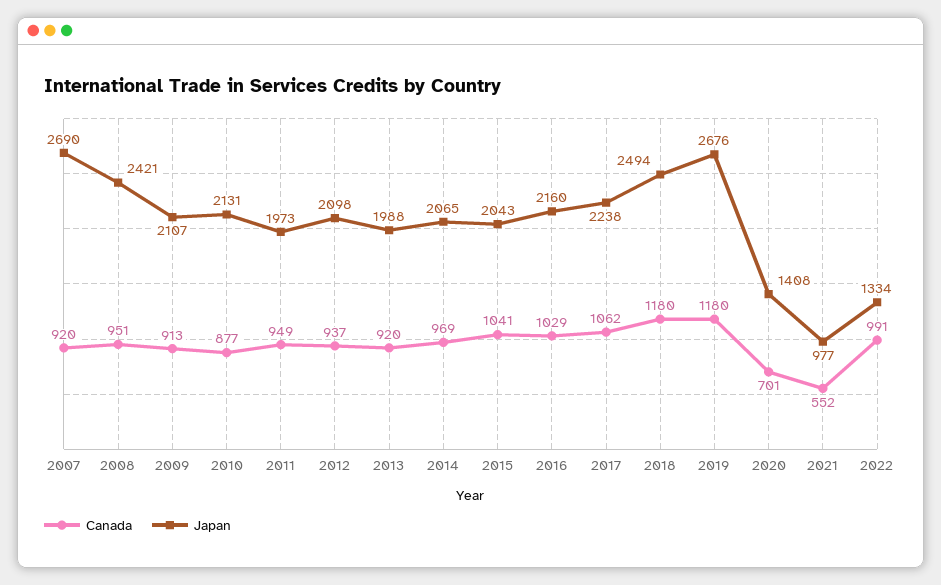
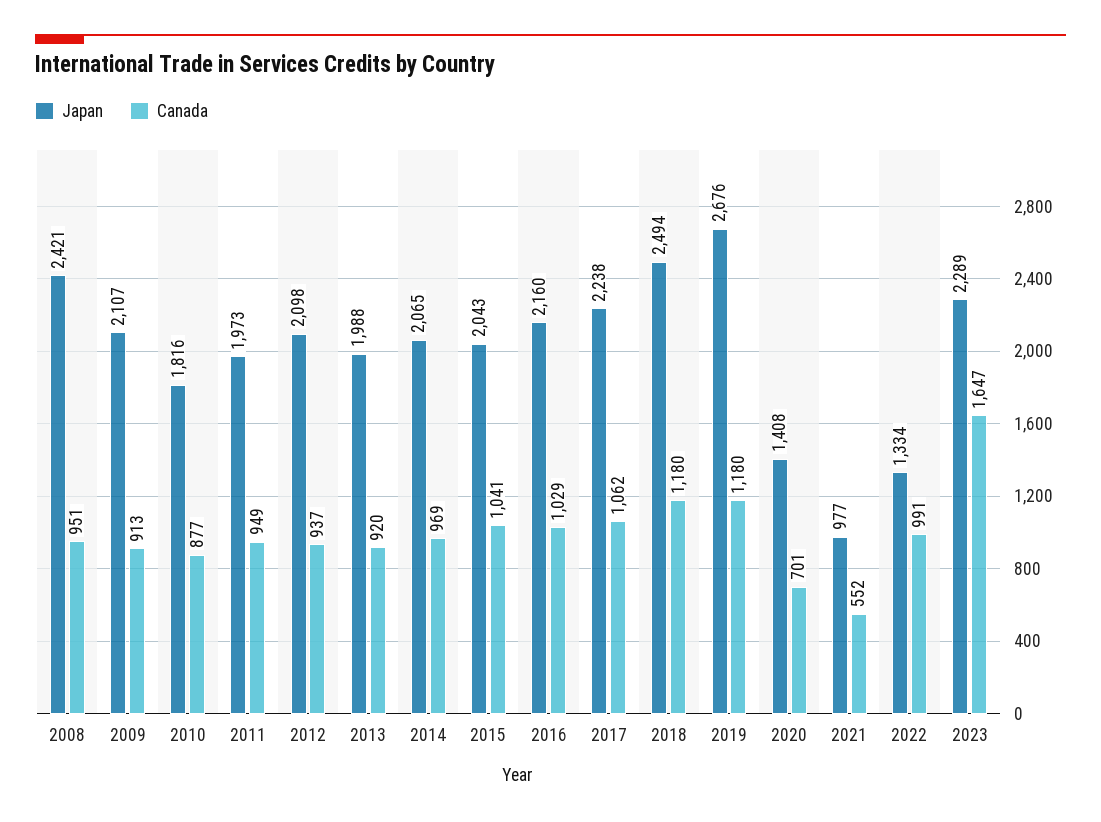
Canada, 2007: 920 -> none
Japan, 2007: 2690 -> none
Japan, 2010: 2131 -> 1816
Japan, 2023: none -> 2289
Canada, 2023: none -> 1647

